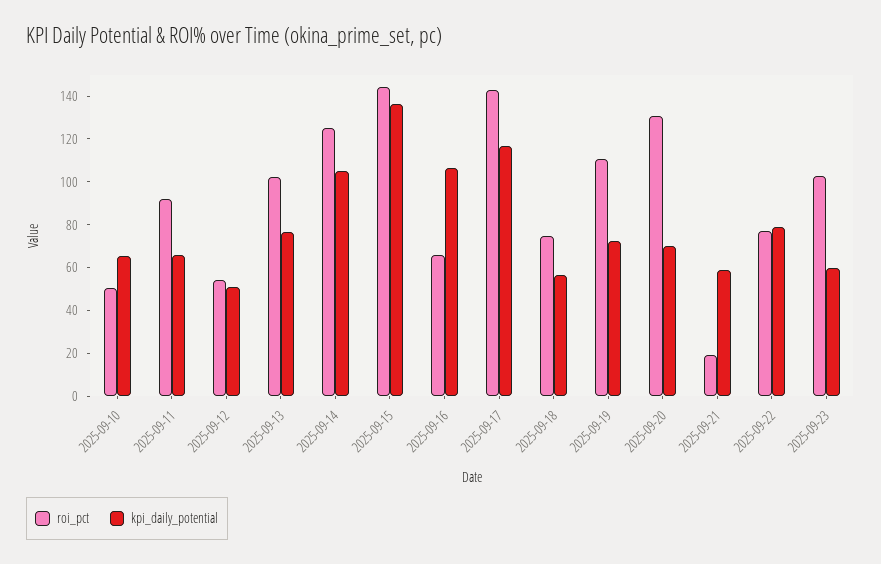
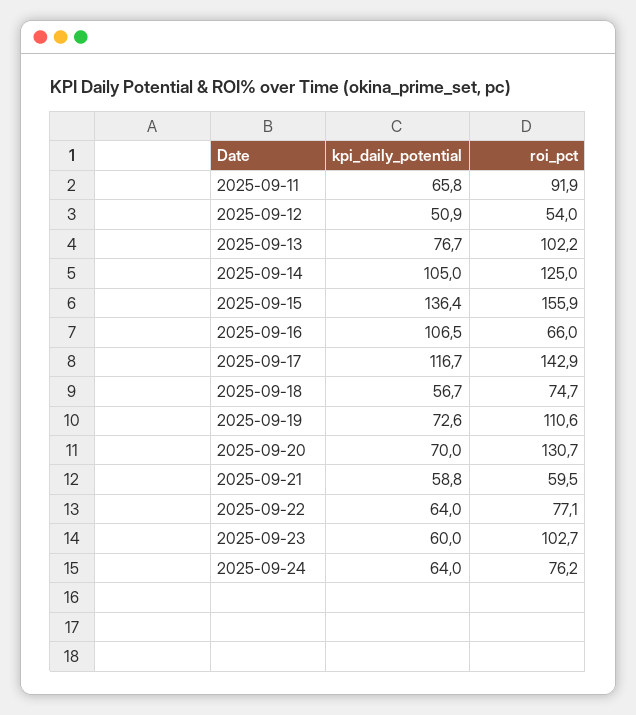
roi_pct, 2025-09-10: 50 -> none
kpi_daily_potential, 2025-09-10: 65 -> none
roi_pct, 2025-09-15: 145 -> 155.9
roi_pct, 2025-09-21: 20 -> 59.5
kpi_daily_potential, 2025-09-22: 80 -> 64
kpi_daily_potential, 2025-09-24: none -> 64
roi_pct, 2025-09-24: none -> 76.2

